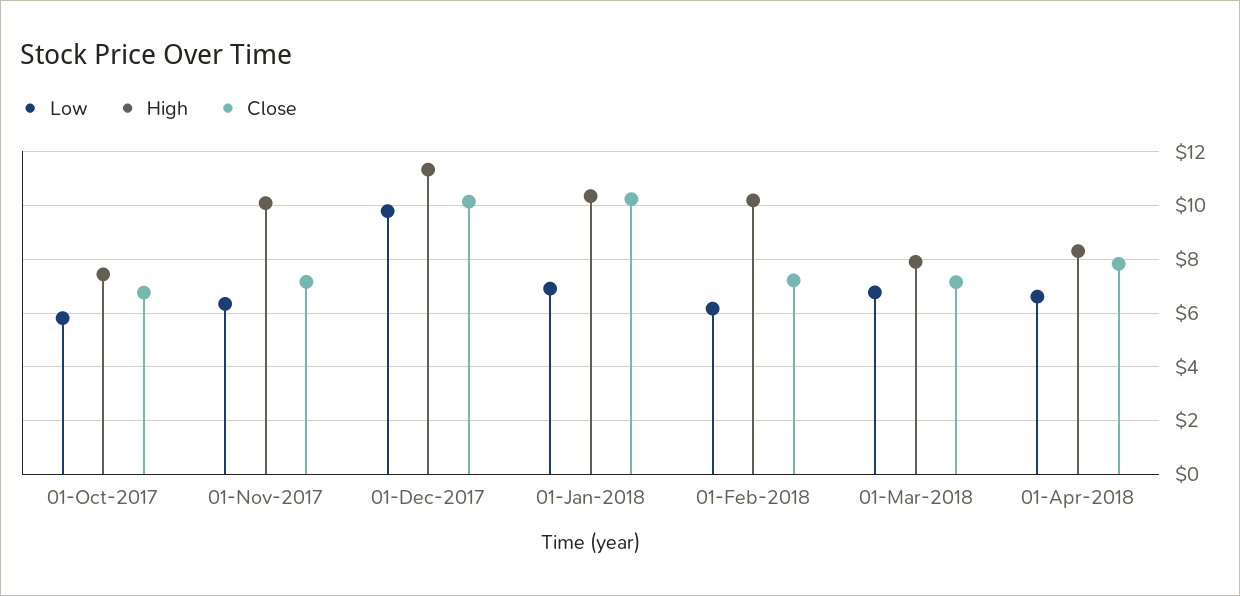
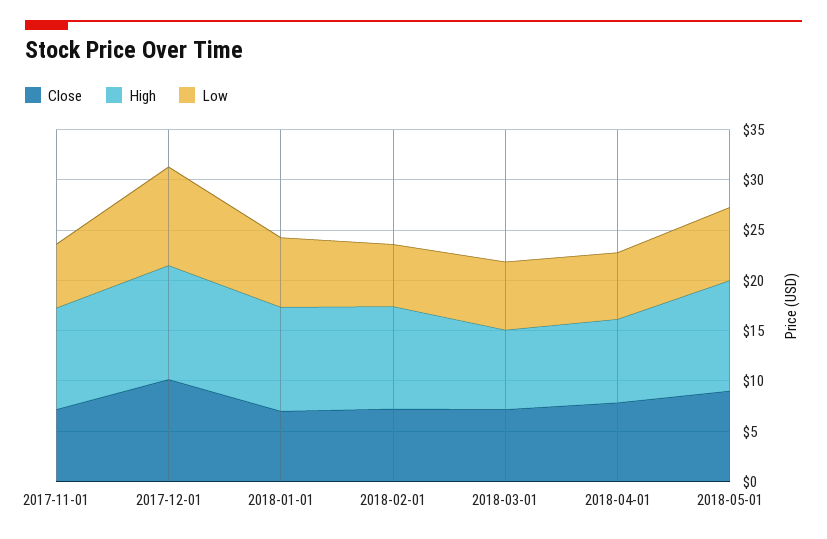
Low, 01-Oct-2017: 5.75 -> none
High, 01-Oct-2017: 7.5 -> none
Close, 01-Oct-2017: 6.75 -> none
Close, 01-Jan-2018: 10.25 -> 7
Close, 2018-05-01: none -> 9
High, 2018-05-01: none -> 11
Low, 2018-05-01: none -> 7

